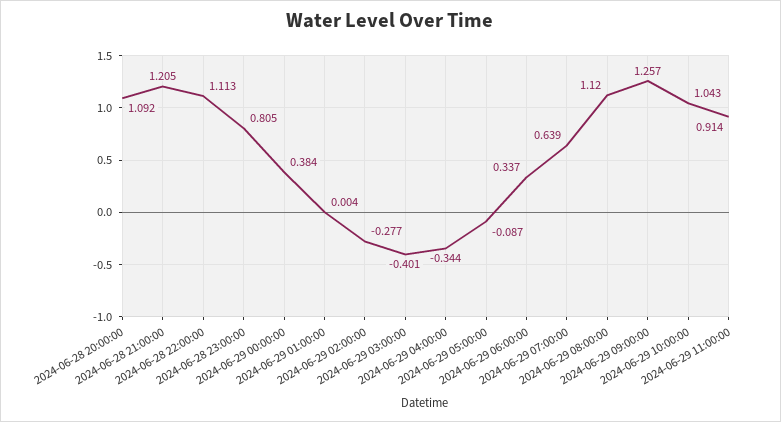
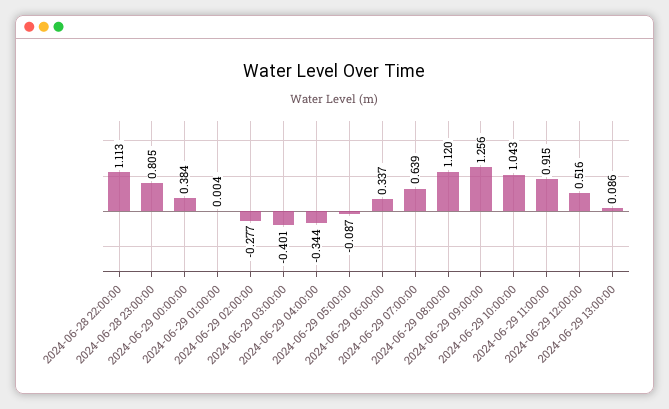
2024-06-28 20:00:00: 1.092 -> none
2024-06-28 21:00:00: 1.205 -> none
2024-06-29 09:00:00: 1.257 -> 1.256
2024-06-29 11:00:00: 0.914 -> 0.915
2024-06-29 12:00:00: none -> 0.516
2024-06-29 13:00:00: none -> 0.086

